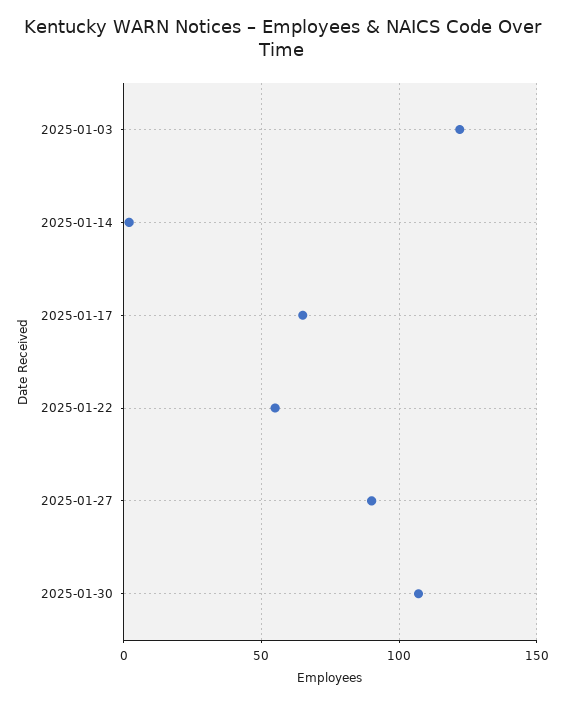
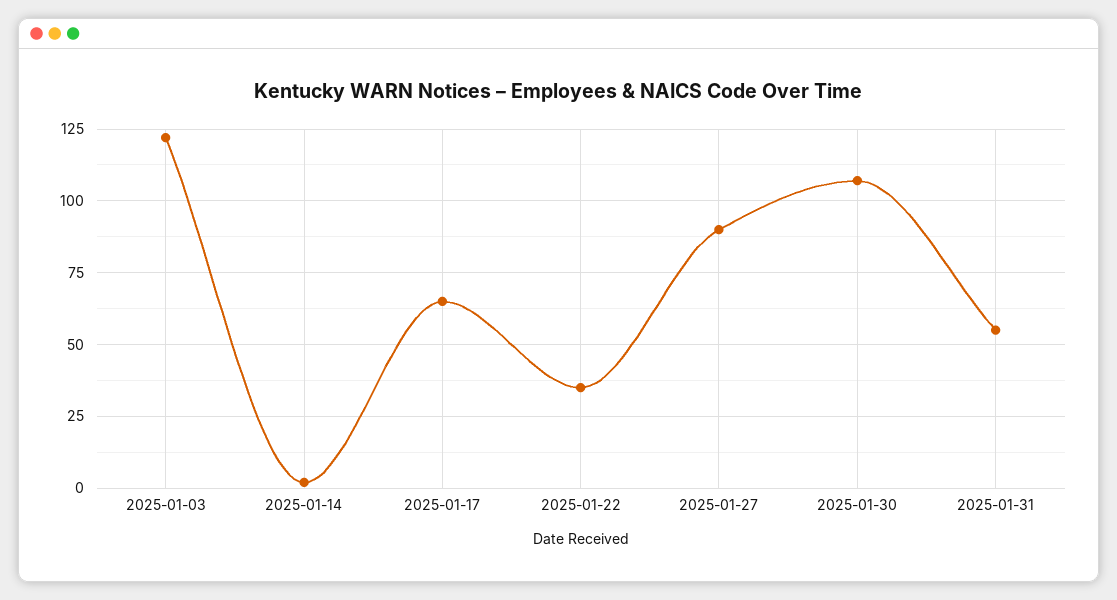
2025-01-22: 55 -> 35
2025-01-31: none -> 55

